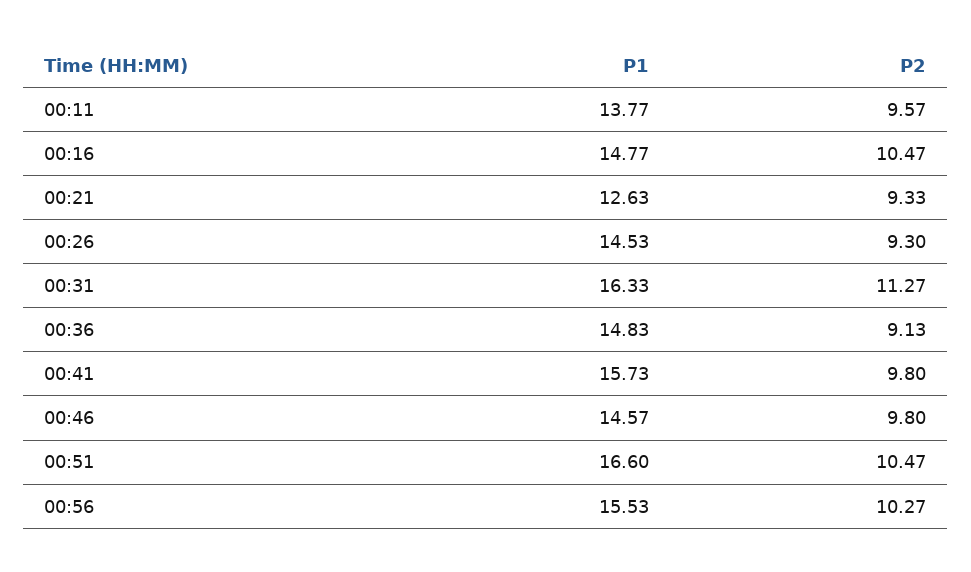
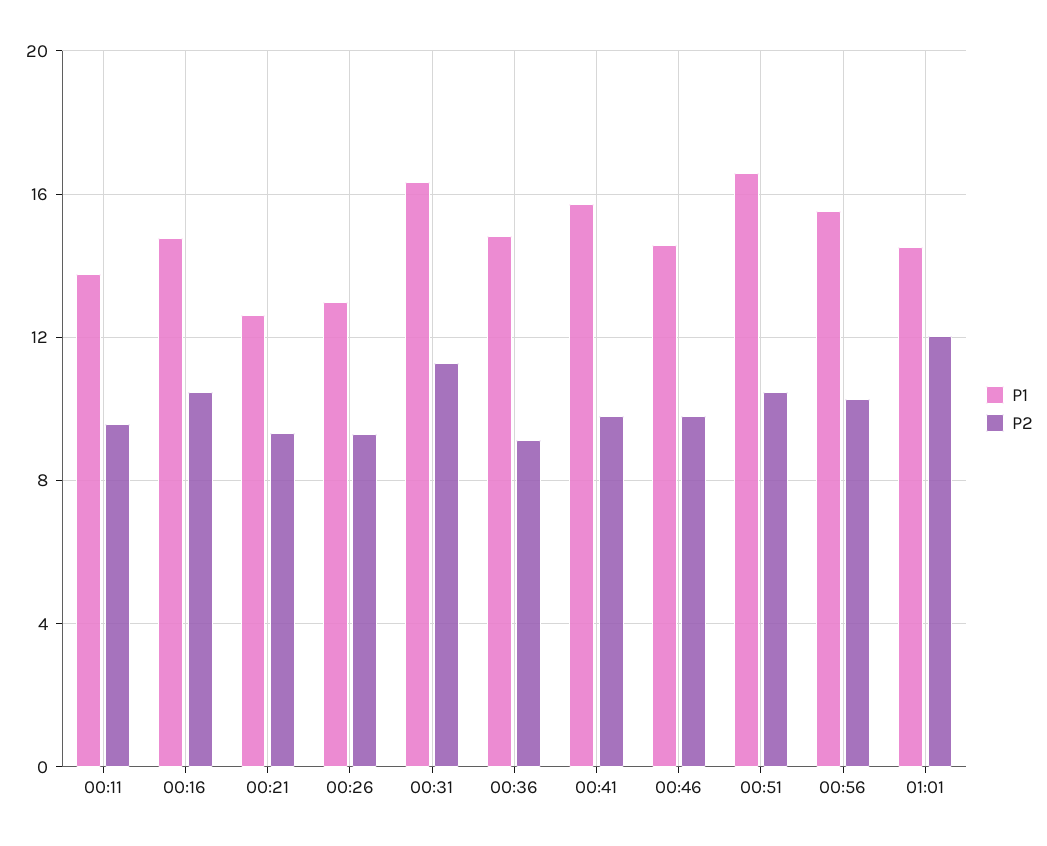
P1, 00:26: 14.53 -> 13
P1, 01:01: none -> 14.5
P2, 01:01: none -> 12

